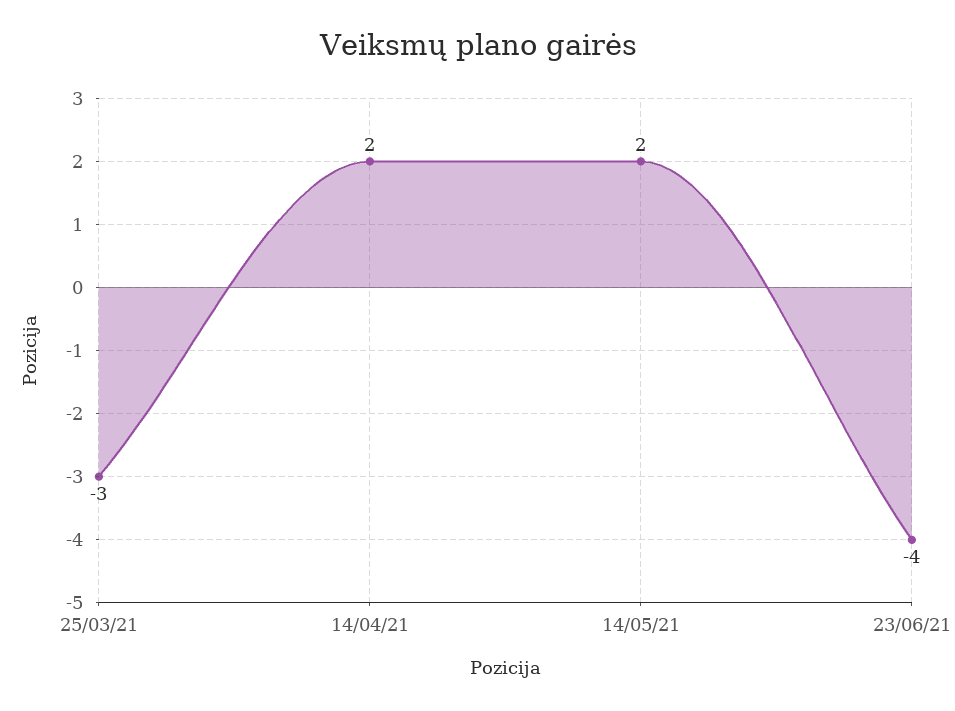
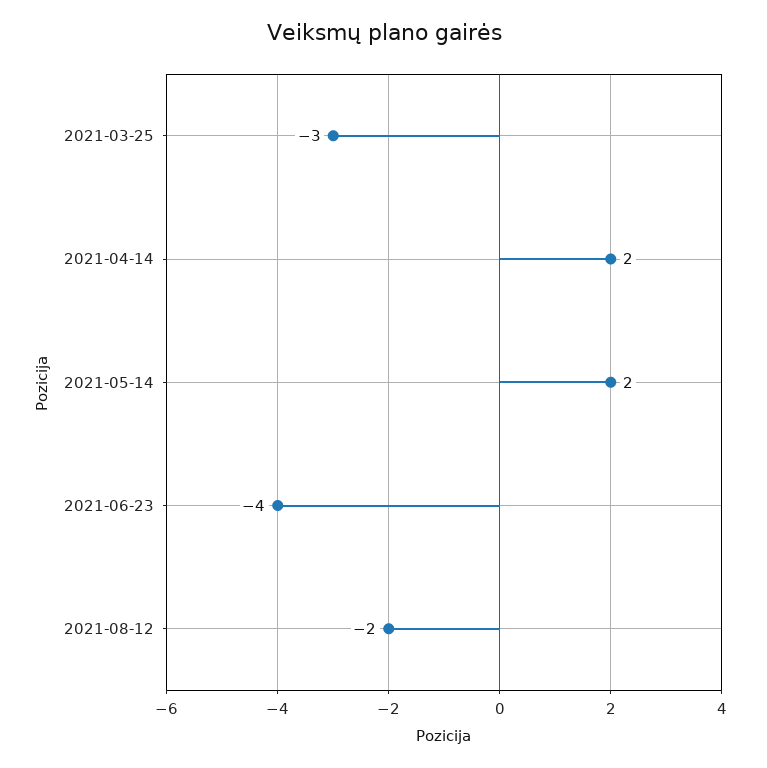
2021-08-12: none -> -2

